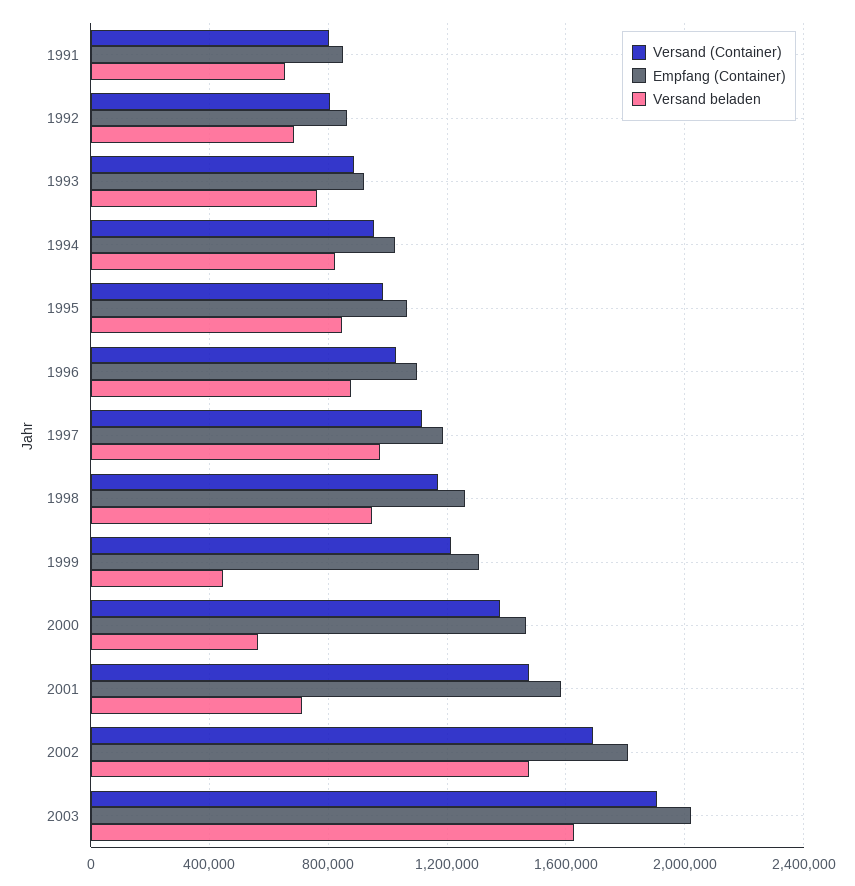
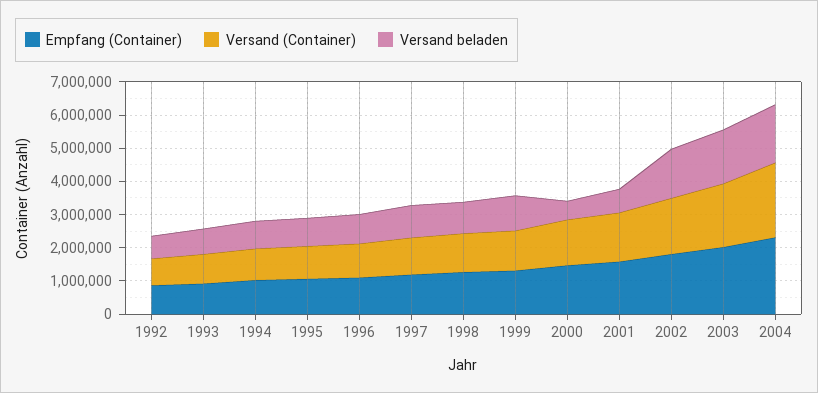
Versand (Container), 1991: 800000 -> none
Empfang (Container), 1991: 850000 -> none
Versand beladen, 1991: 650000 -> none
Versand beladen, 1999: 450000 -> 1000000
Empfang (Container), 2004: none -> 2250000
Versand (Container), 2004: none -> 2250000
Versand beladen, 2004: none -> 1750000

